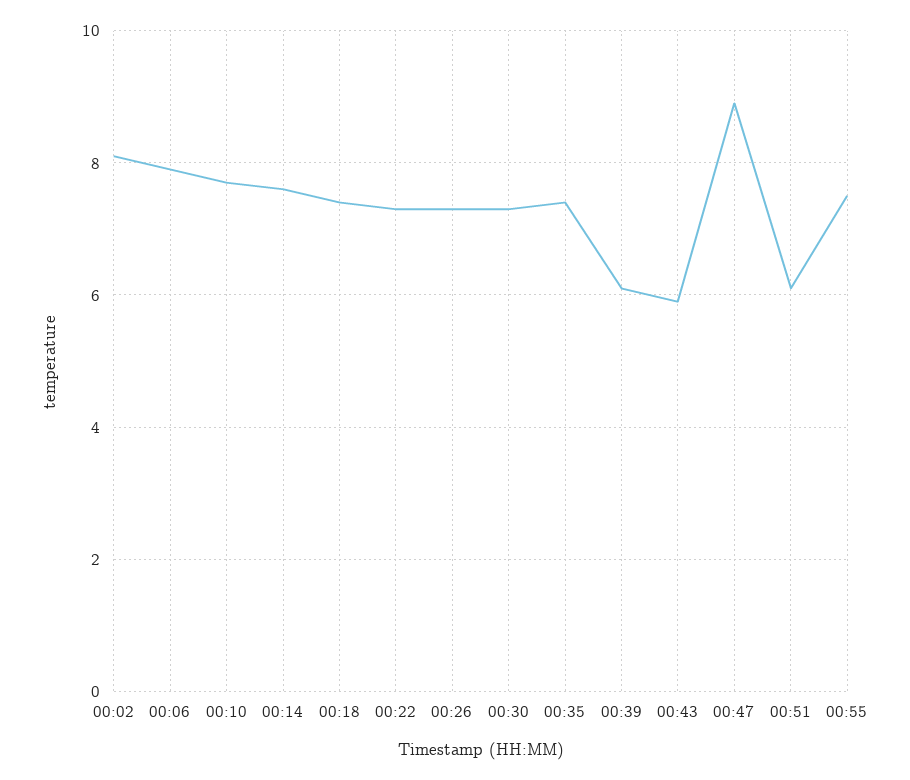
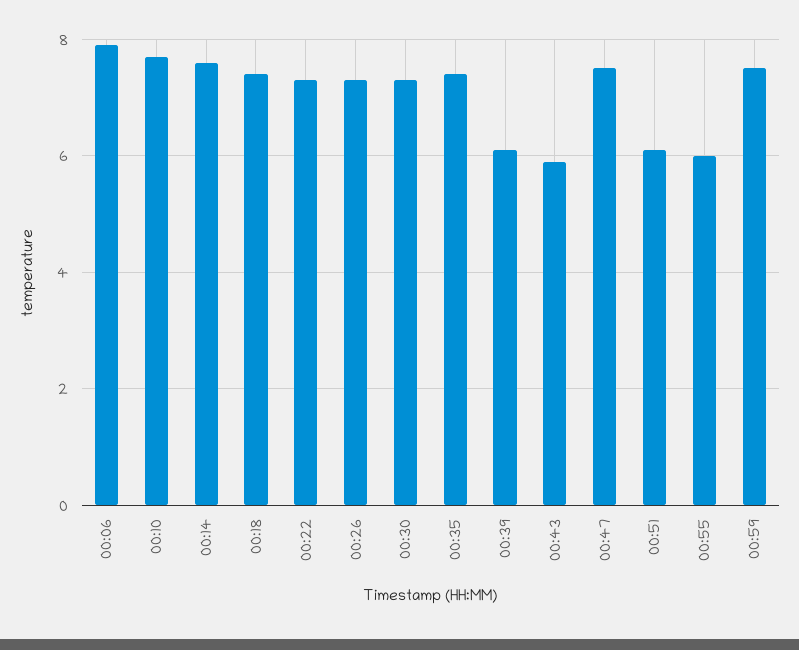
00:02: 8 -> none
00:47: 9 -> 7.5
00:55: 7.5 -> 6
00:59: none -> 7.5

